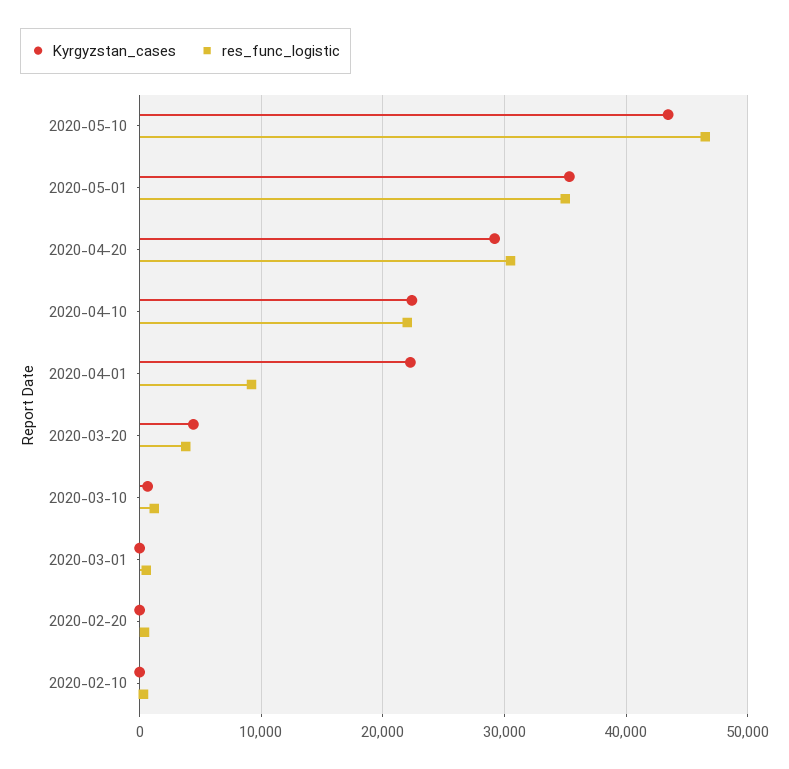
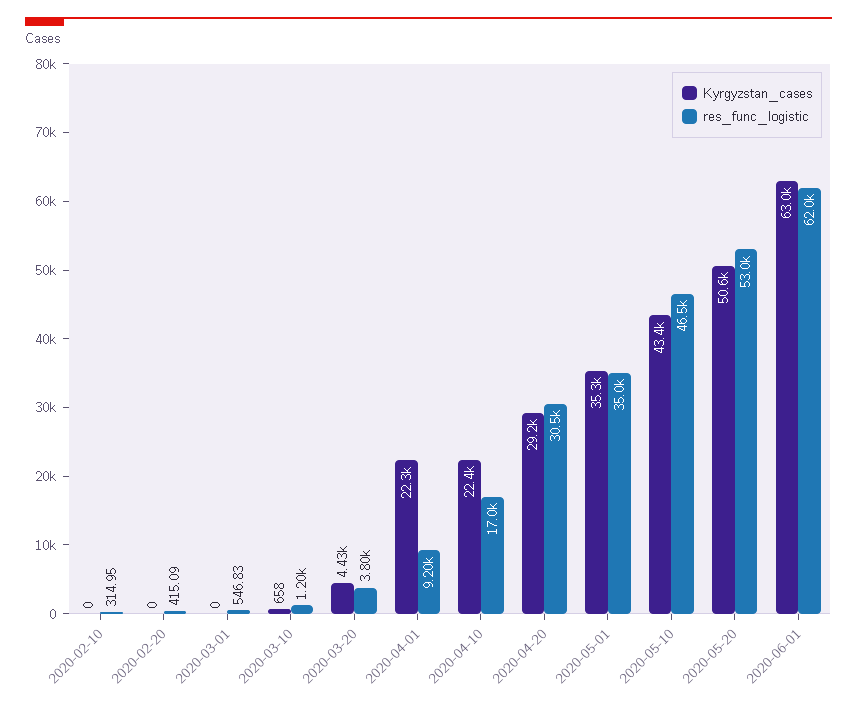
res_func_logistic, 2020-04-10: 22000 -> 17000
Kyrgyzstan_cases, 2020-05-20: none -> 50600
res_func_logistic, 2020-05-20: none -> 53000
Kyrgyzstan_cases, 2020-06-01: none -> 63000
res_func_logistic, 2020-06-01: none -> 62000

